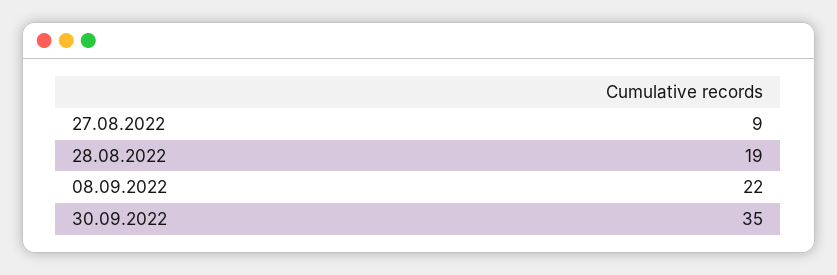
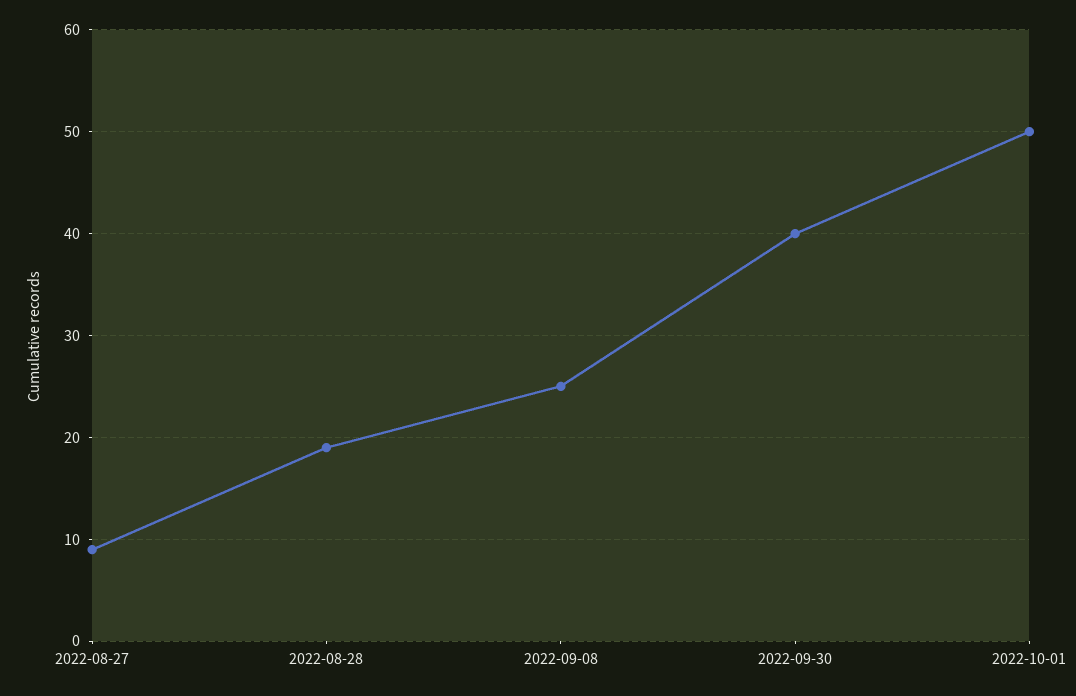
08.09.2022: 22 -> 25
30.09.2022: 35 -> 40
2022-10-01: none -> 50

